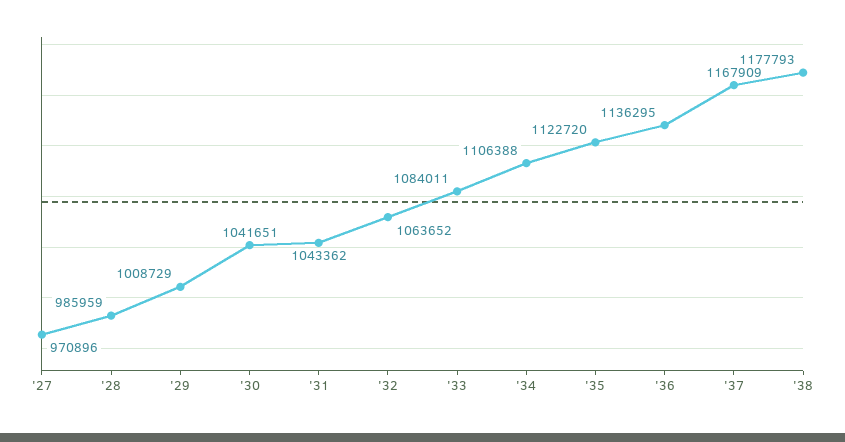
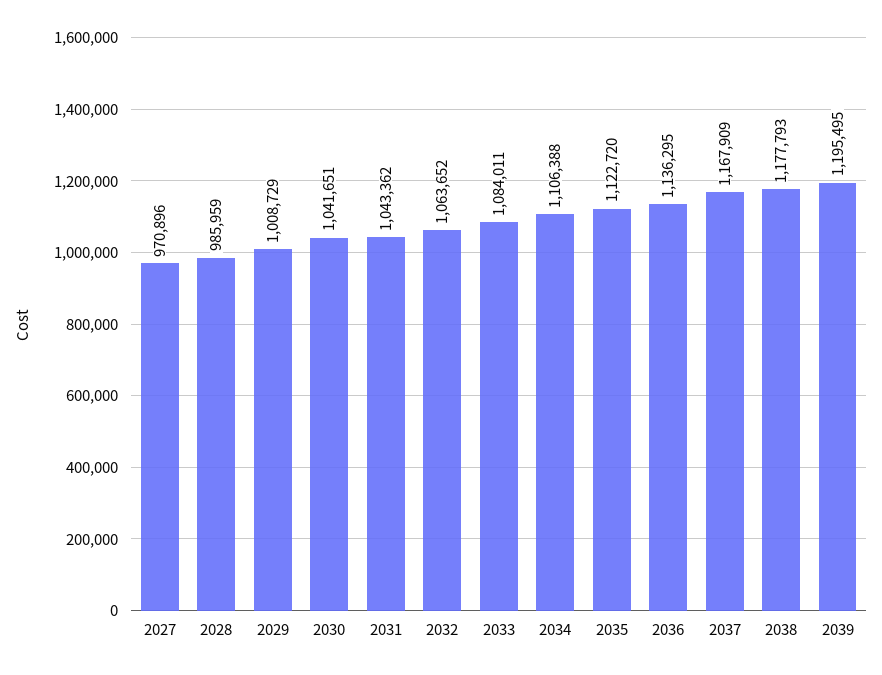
2039: none -> 1195495

